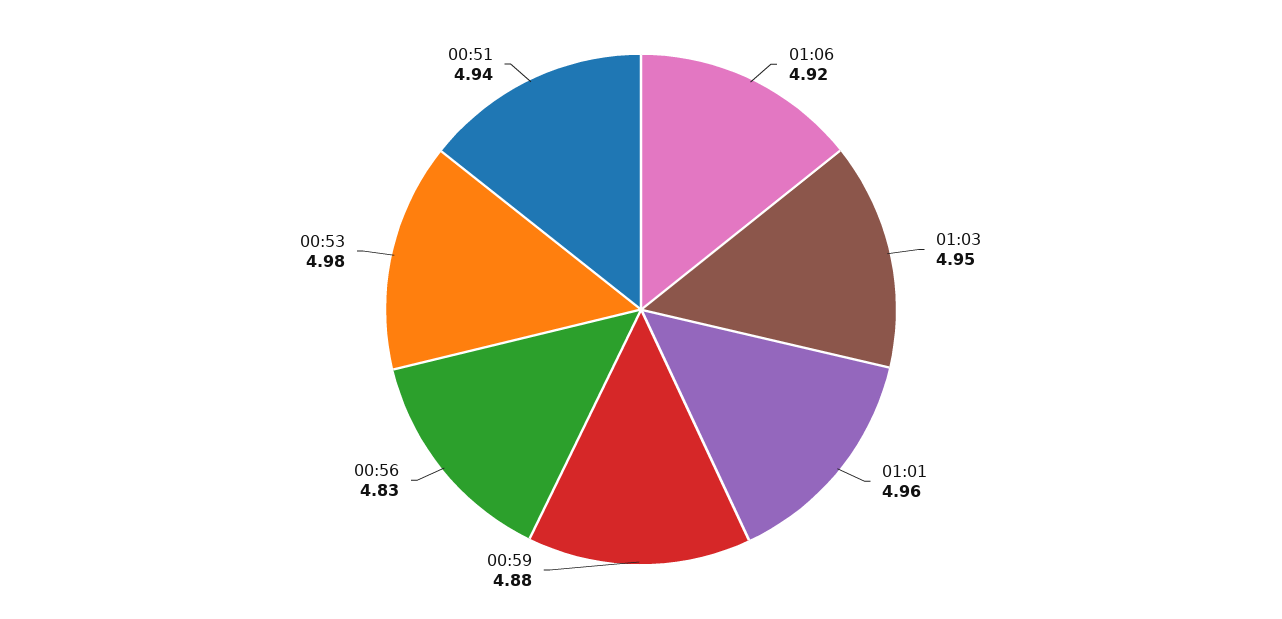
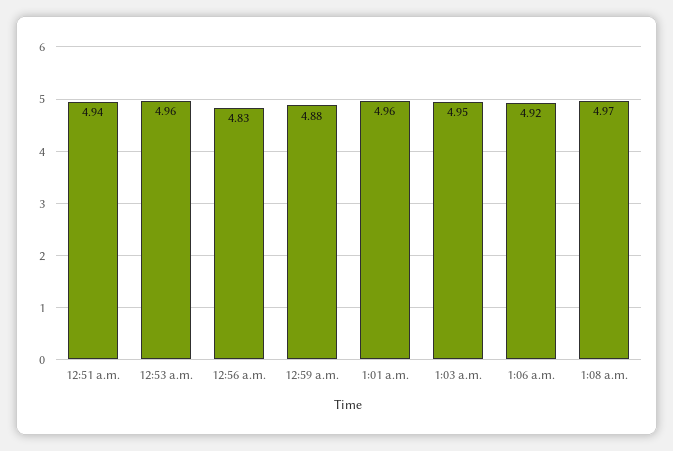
00:53: 4.98 -> 4.96
1:08 a.m.: none -> 4.97

